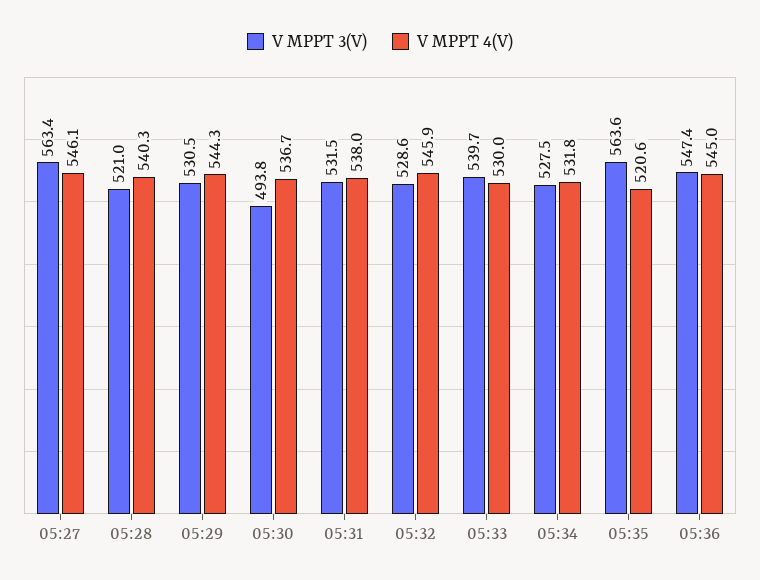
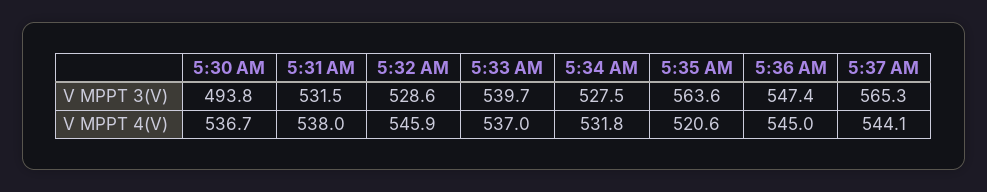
V MPPT 3(V), 05:27: 563.4 -> none
V MPPT 4(V), 05:27: 546.1 -> none
V MPPT 3(V), 05:28: 521 -> none
V MPPT 4(V), 05:28: 540.3 -> none
V MPPT 3(V), 05:29: 530.5 -> none
V MPPT 4(V), 05:29: 544.3 -> none
V MPPT 4(V), 05:33: 530 -> 537
V MPPT 3(V), 5:37 AM: none -> 565.3
V MPPT 4(V), 5:37 AM: none -> 544.1

